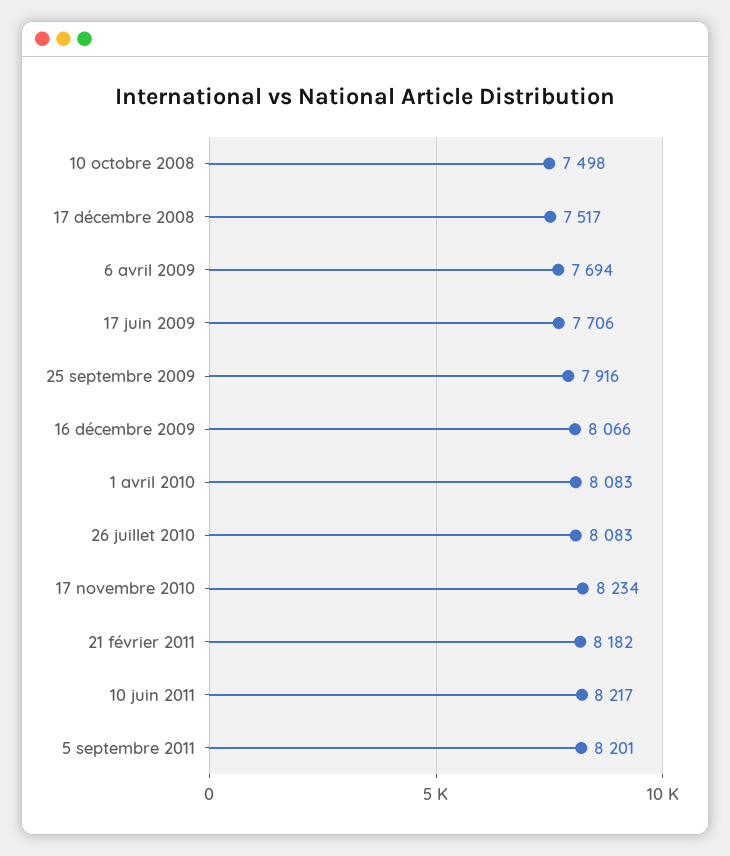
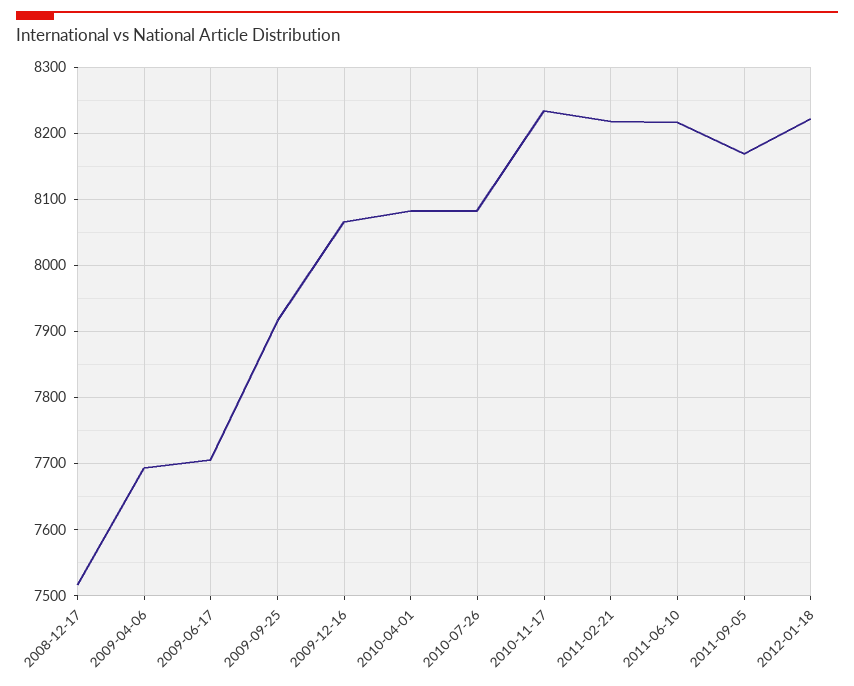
10 octobre 2008: 7498 -> none
21 février 2011: 8182 -> 8220
5 septembre 2011: 8201 -> 8170
2012-01-18: none -> 8220

